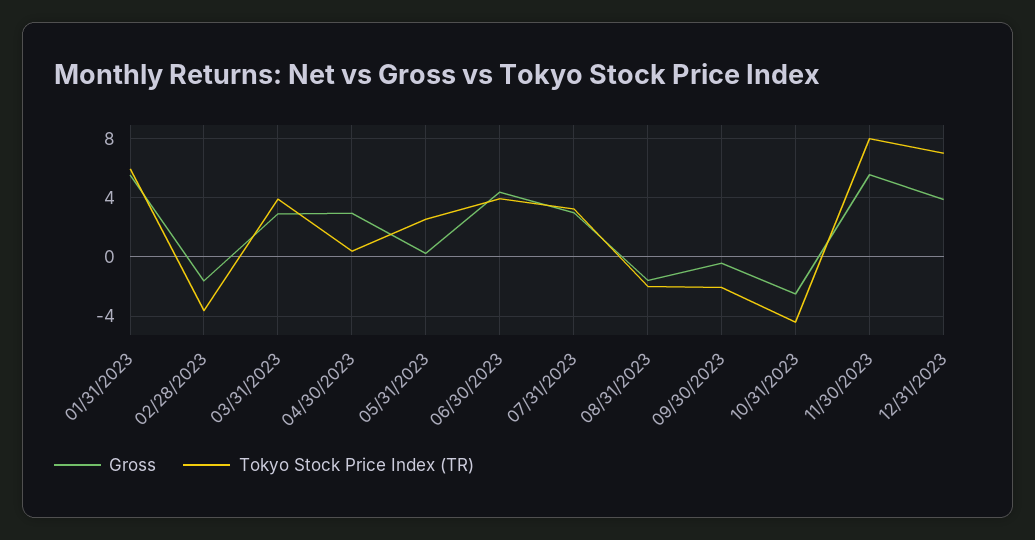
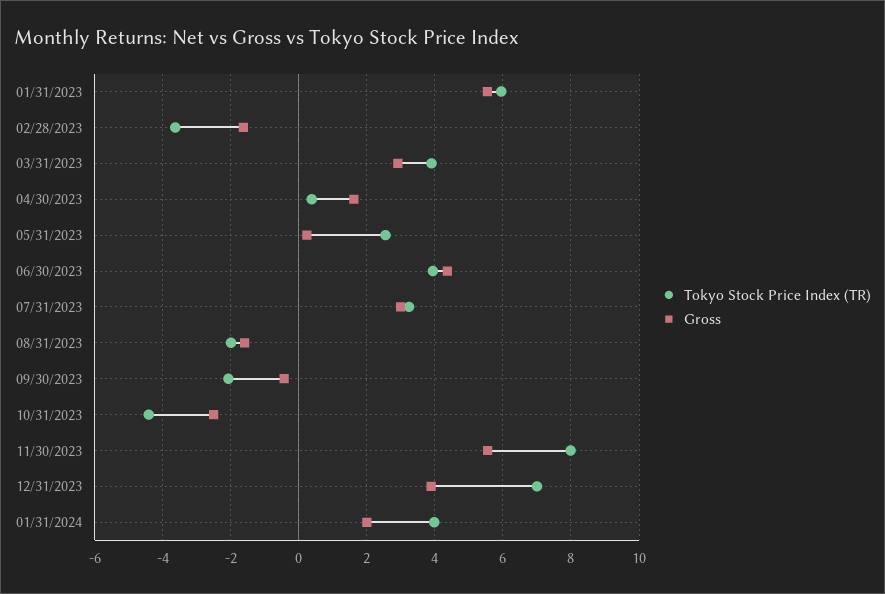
Gross, 04/30/2023: 3 -> 1.6
Tokyo Stock Price Index (TR), 01/31/2024: none -> 4
Gross, 01/31/2024: none -> 2

